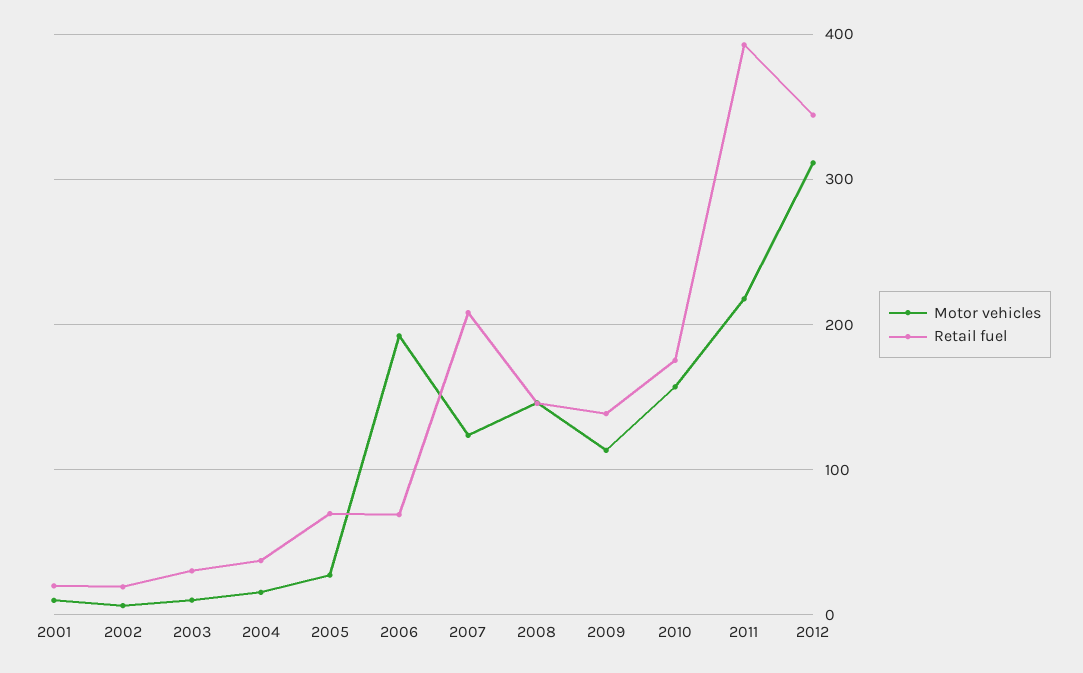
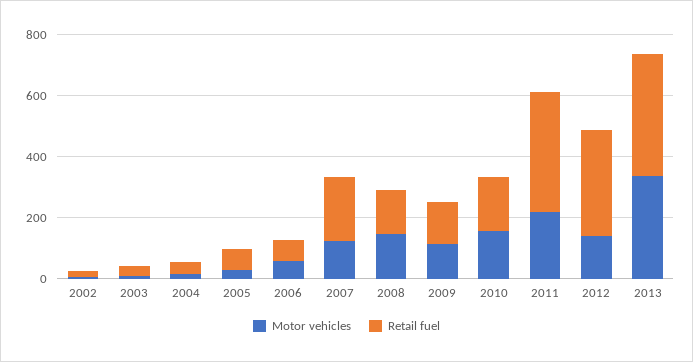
Motor vehicles, 2001: 10 -> none
Retail fuel, 2001: 20 -> none
Motor vehicles, 2006: 190 -> 50
Motor vehicles, 2012: 310 -> 150
Motor vehicles, 2013: none -> 350
Retail fuel, 2013: none -> 400

